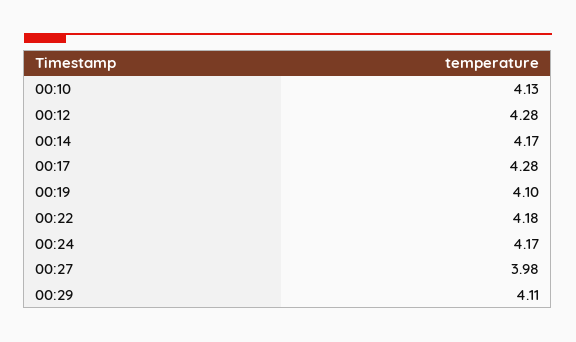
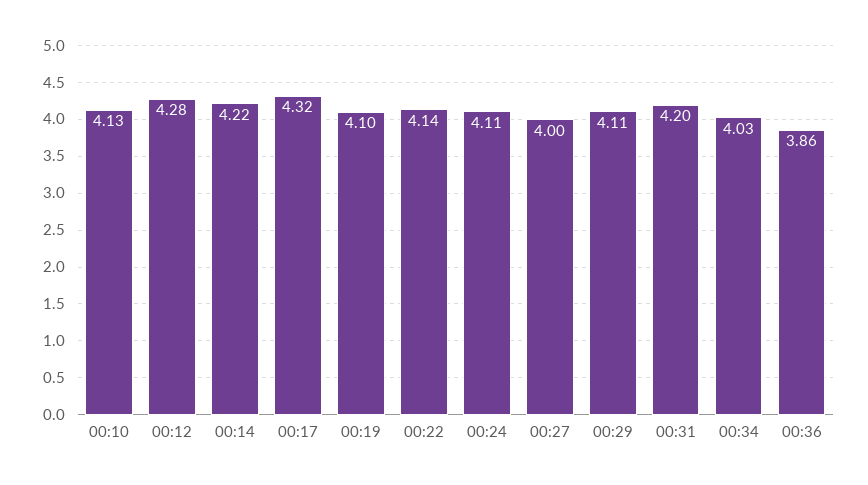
00:14: 4.17 -> 4.22
00:17: 4.28 -> 4.32
00:22: 4.18 -> 4.14
00:24: 4.17 -> 4.11
00:27: 3.98 -> 4
00:31: none -> 4.2
00:34: none -> 4.03
00:36: none -> 3.86

